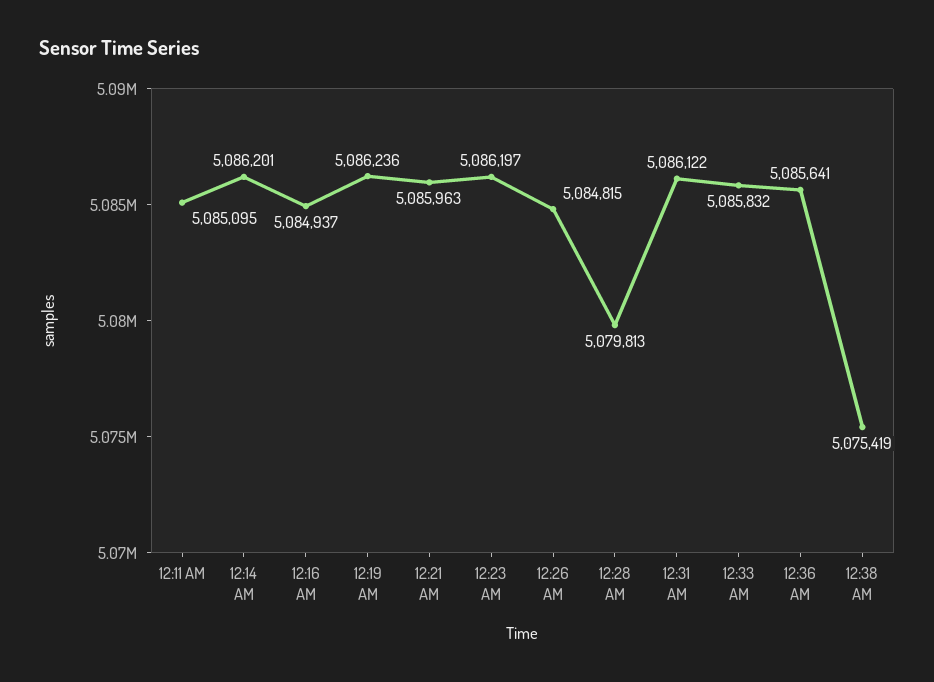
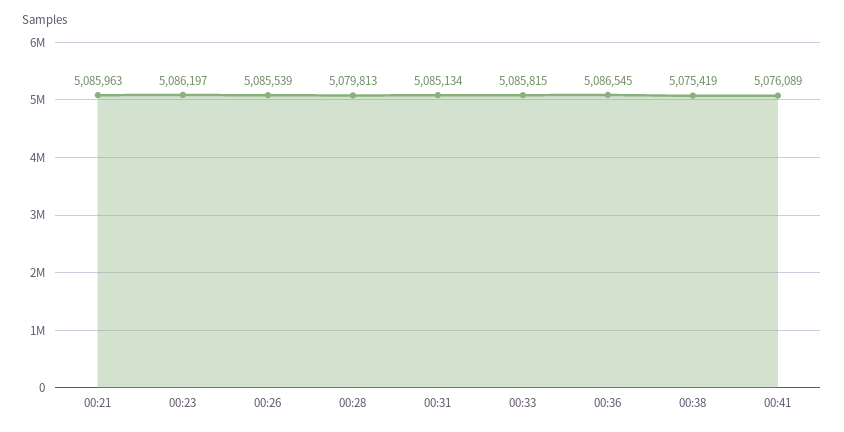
12:11 AM: 5085095 -> none
12:14 AM: 5086201 -> none
12:16 AM: 5084937 -> none
12:19 AM: 5086236 -> none
12:26 AM: 5084815 -> 5085539
12:31 AM: 5086122 -> 5085134
12:33 AM: 5085832 -> 5085815
12:36 AM: 5085641 -> 5086545
00:41: none -> 5076089

